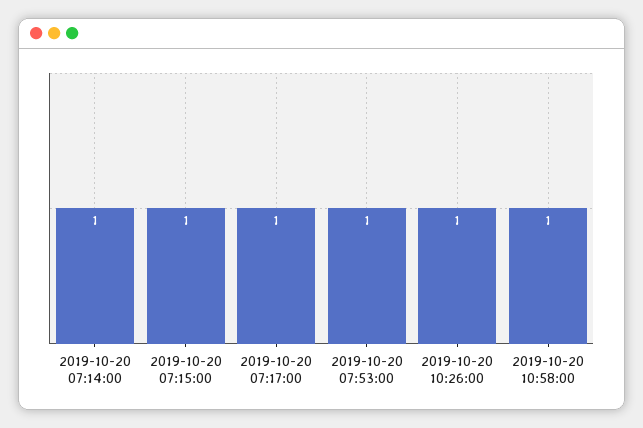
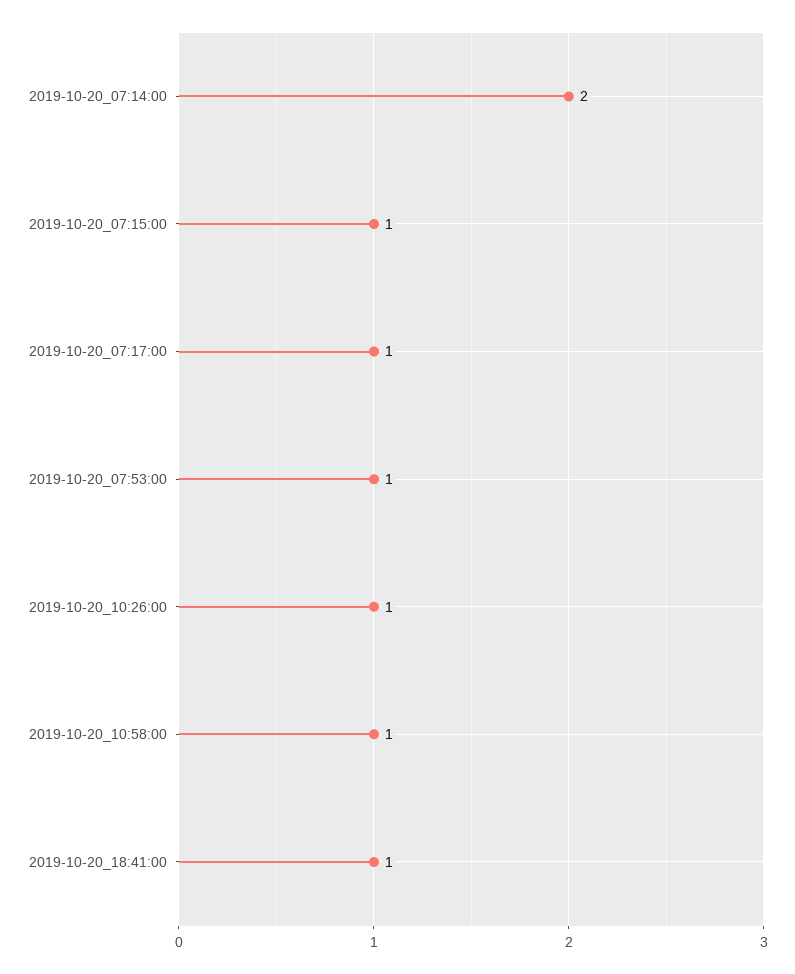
2019-10-20 07:14:00: 1 -> 2
2019-10-20_18:41:00: none -> 1

